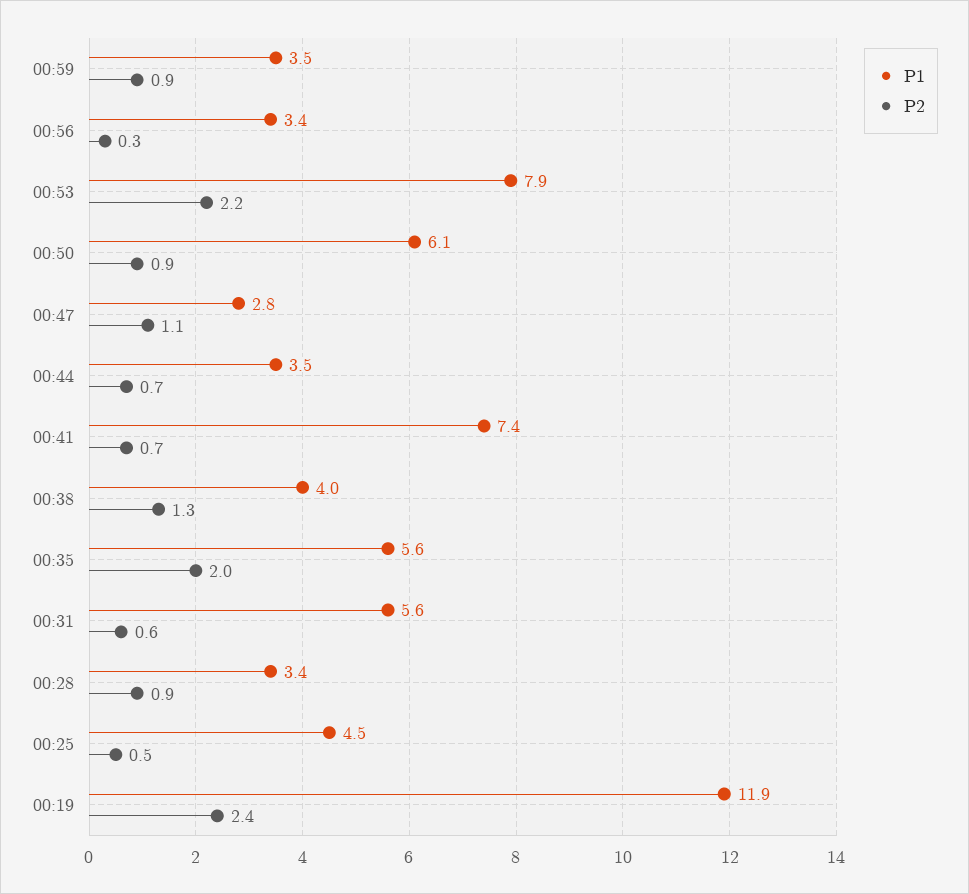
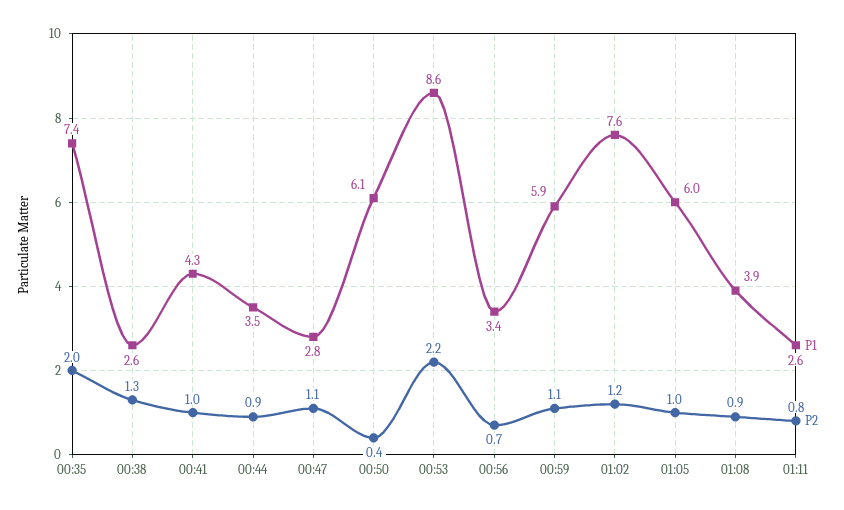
P1, 00:59: 3.5 -> 5.9
P2, 00:59: 0.9 -> 1.1
P2, 00:56: 0.3 -> 0.7
P1, 00:53: 7.9 -> 8.6
P2, 00:50: 0.9 -> 0.4
P2, 00:44: 0.7 -> 0.9
P1, 00:41: 7.4 -> 4.3
P2, 00:41: 0.7 -> 1
P1, 00:38: 4 -> 2.6
P1, 00:35: 5.6 -> 7.4
P1, 00:31: 5.6 -> none
P2, 00:31: 0.6 -> none
P1, 00:28: 3.4 -> none
P2, 00:28: 0.9 -> none
P1, 00:25: 4.5 -> none
P2, 00:25: 0.5 -> none
P1, 00:19: 11.9 -> none
P2, 00:19: 2.4 -> none
P1, 01:02: none -> 7.6
P2, 01:02: none -> 1.2
P1, 01:05: none -> 6
P2, 01:05: none -> 1
P1, 01:08: none -> 3.9
P2, 01:08: none -> 0.9
P1, 01:11: none -> 2.6
P2, 01:11: none -> 0.8

